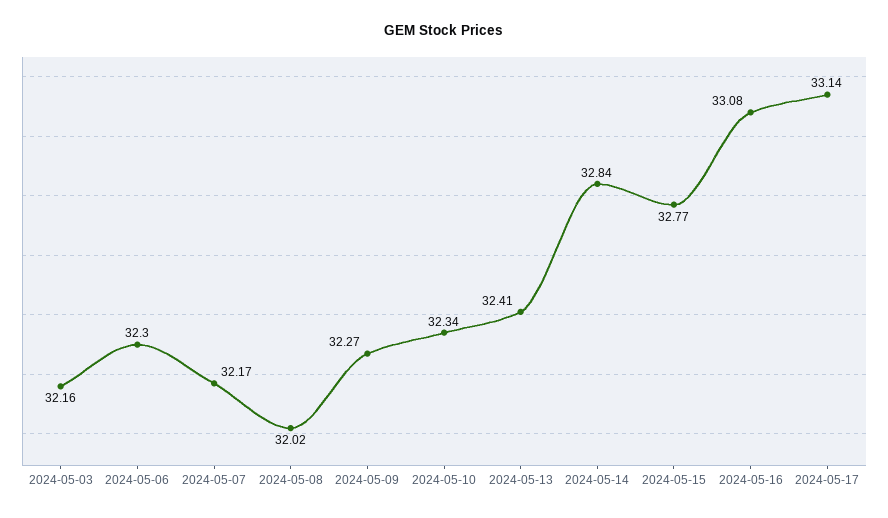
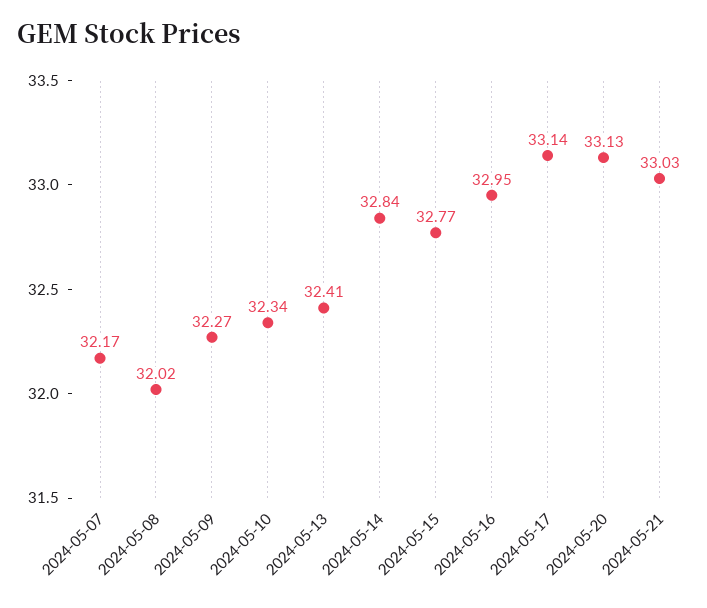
2024-05-03: 32.16 -> none
2024-05-06: 32.3 -> none
2024-05-16: 33.08 -> 32.95
2024-05-20: none -> 33.13
2024-05-21: none -> 33.03

